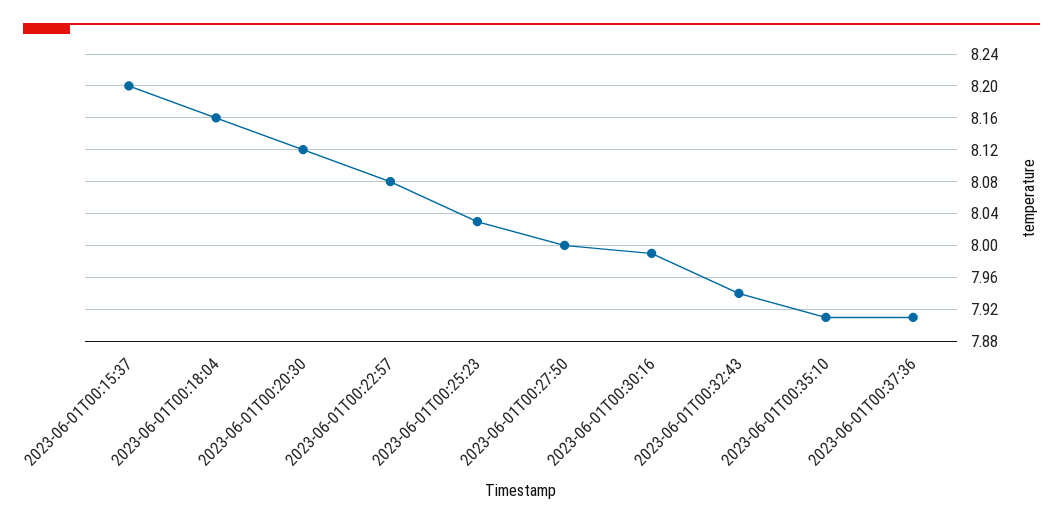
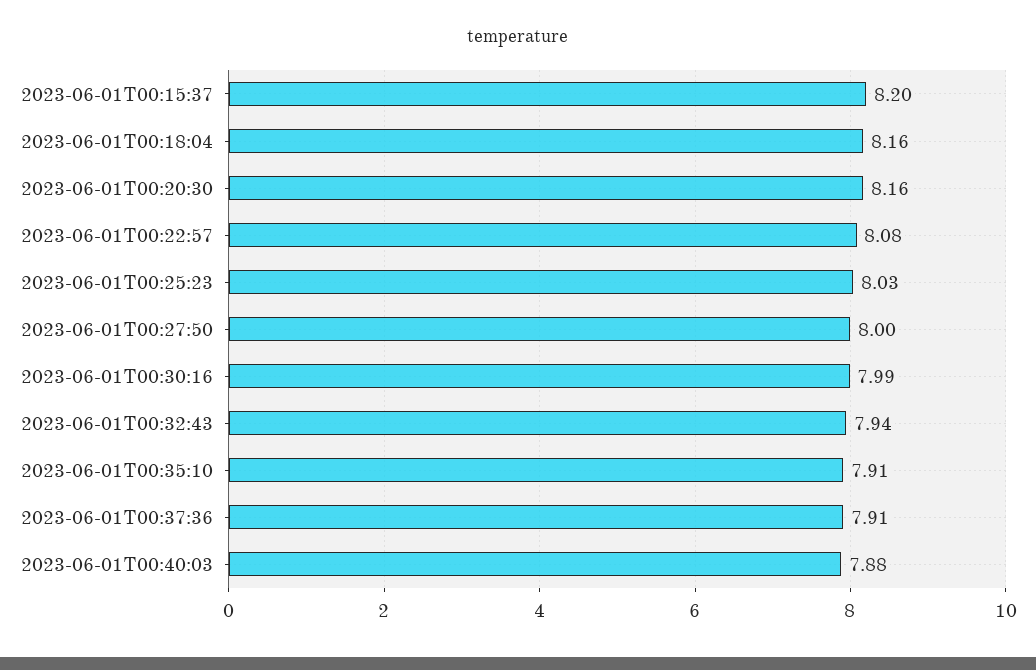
2023-06-01T00:20:30: 8.12 -> 8.16
2023-06-01T00:40:03: none -> 7.88

